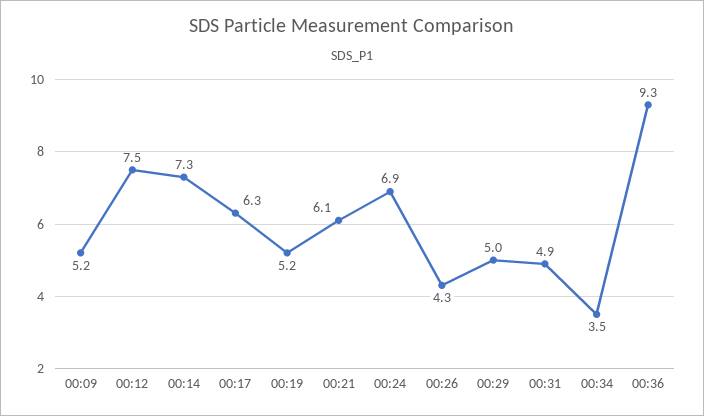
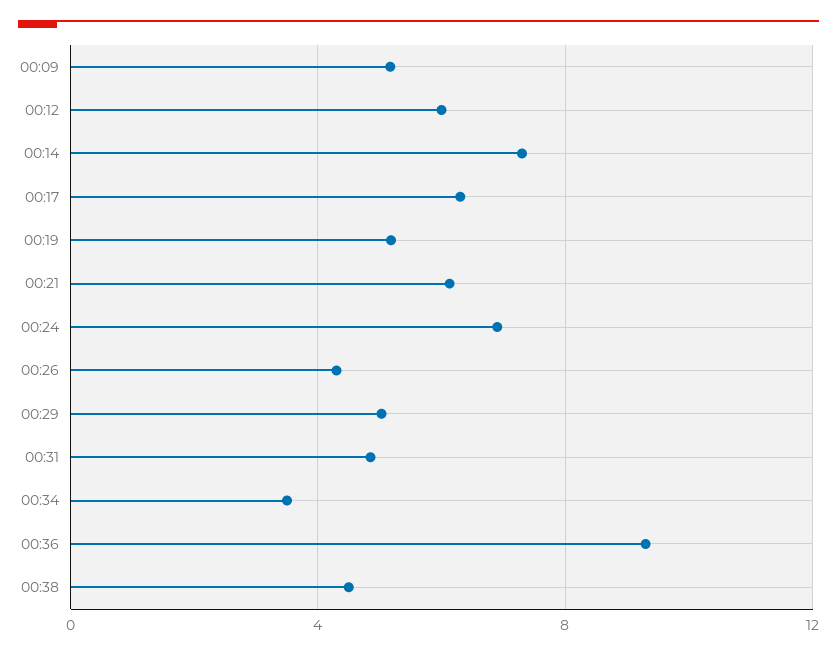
00:12: 7.5 -> 6
00:38: none -> 4.5

